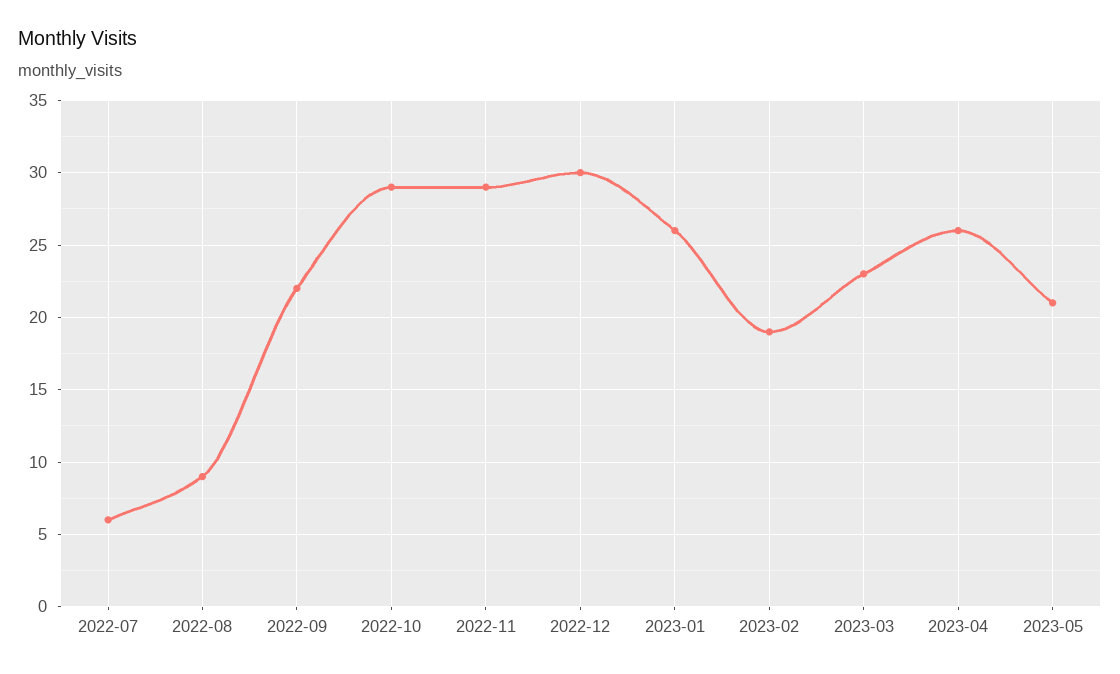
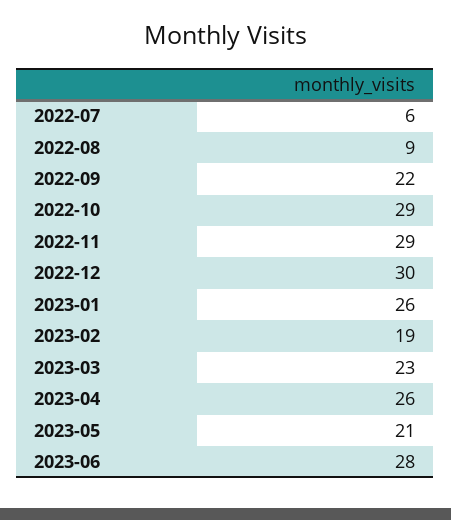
2023-06: none -> 28

